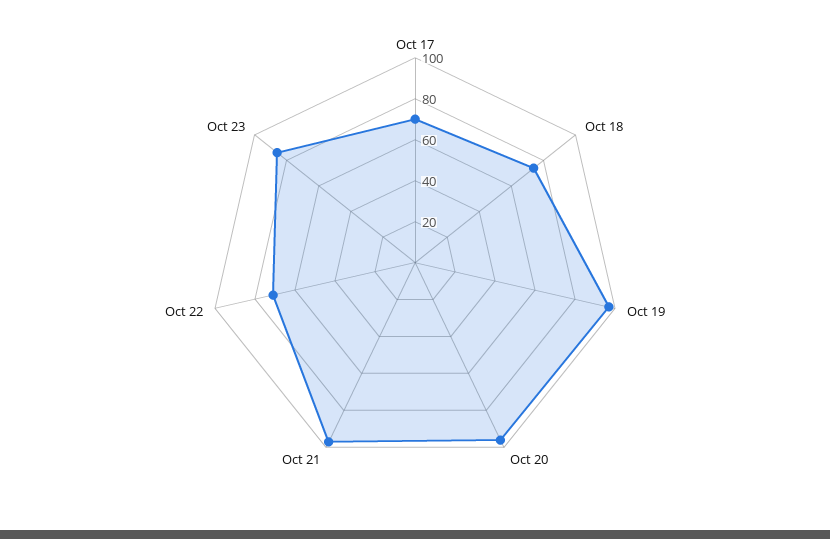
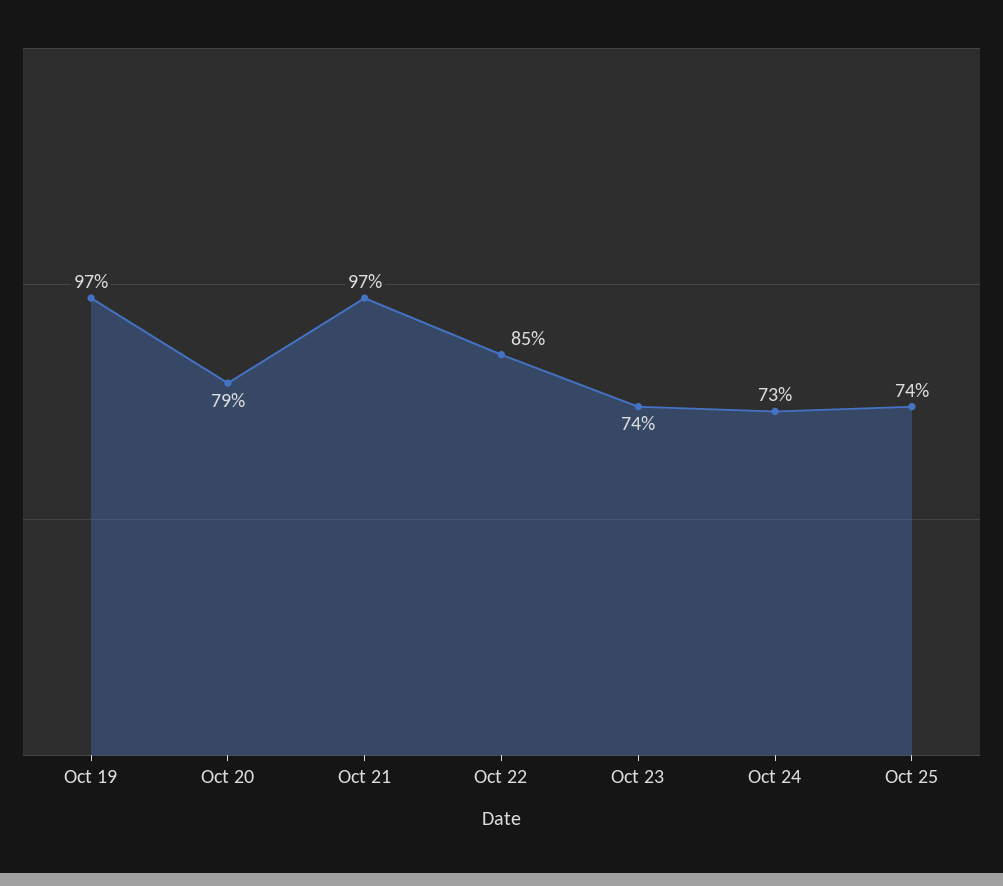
Oct 17: 70 -> none
Oct 18: 75 -> none
Oct 20: 95 -> 79
Oct 22: 70 -> 85
Oct 23: 85 -> 74
Oct 24: none -> 73
Oct 25: none -> 74

